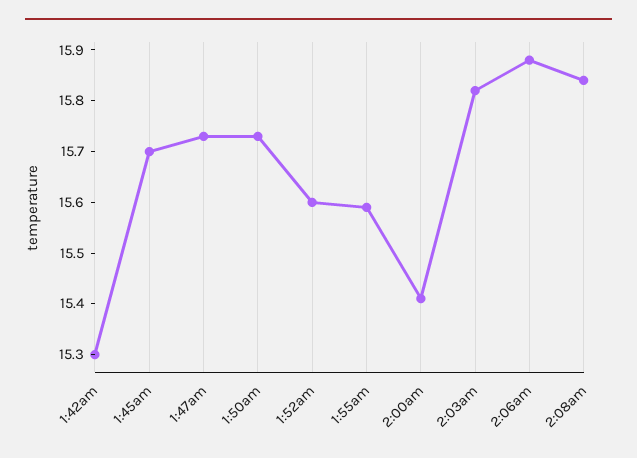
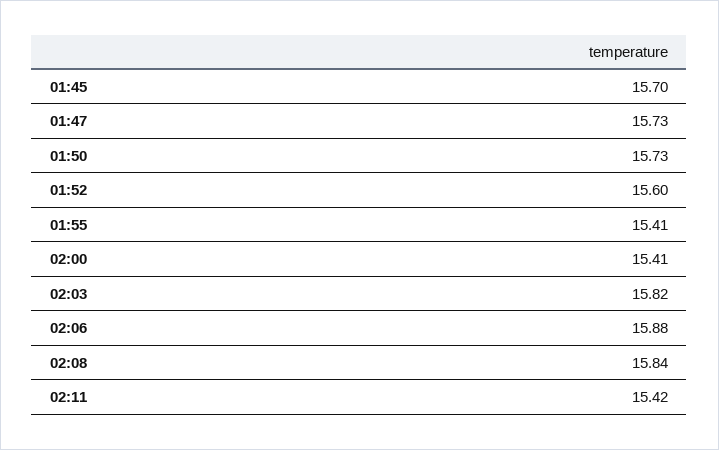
1:42am: 15.3 -> none
1:55am: 15.6 -> 15.41
02:11: none -> 15.42

